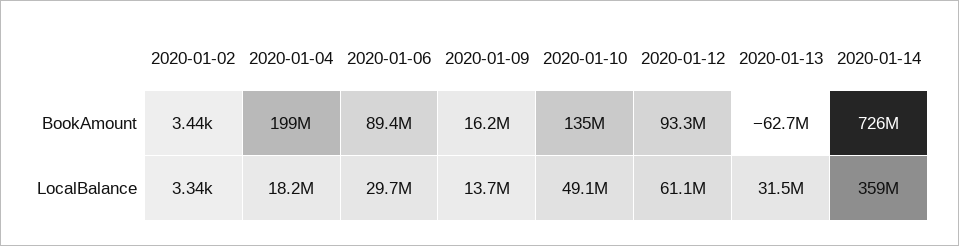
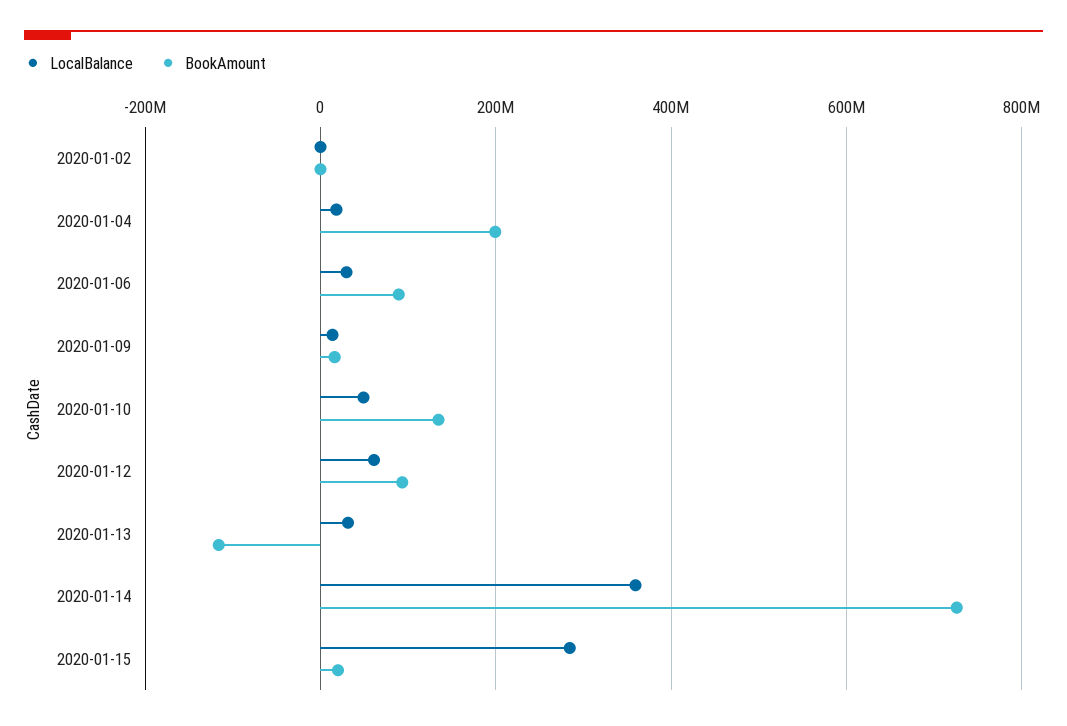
BookAmount, 2020-01-13: -62700000 -> -120000000
LocalBalance, 2020-01-15: none -> 280000000
BookAmount, 2020-01-15: none -> 20000000

